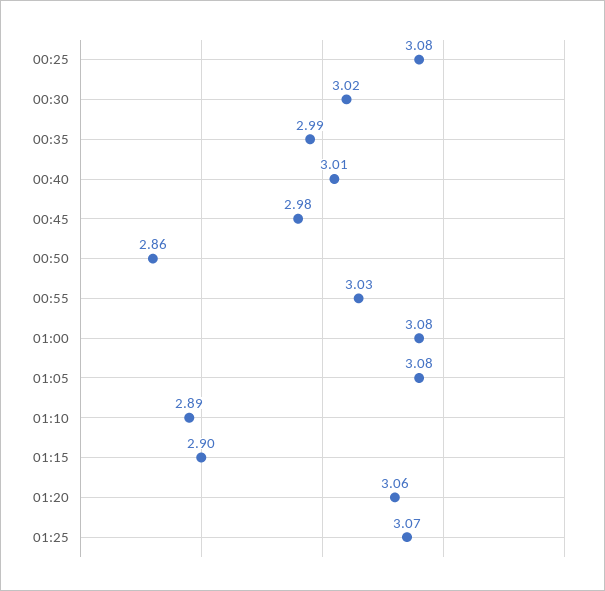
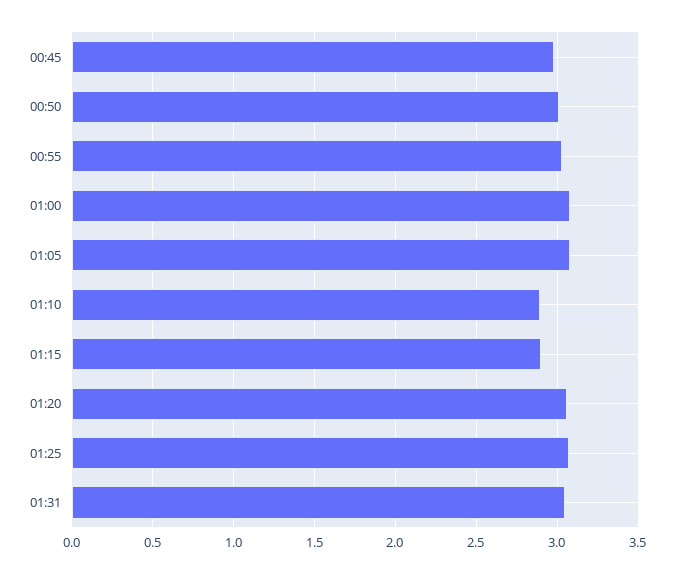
00:25: 3.08 -> none
00:30: 3.02 -> none
00:35: 2.99 -> none
00:40: 3.01 -> none
00:50: 2.86 -> 3
01:31: none -> 3.05

